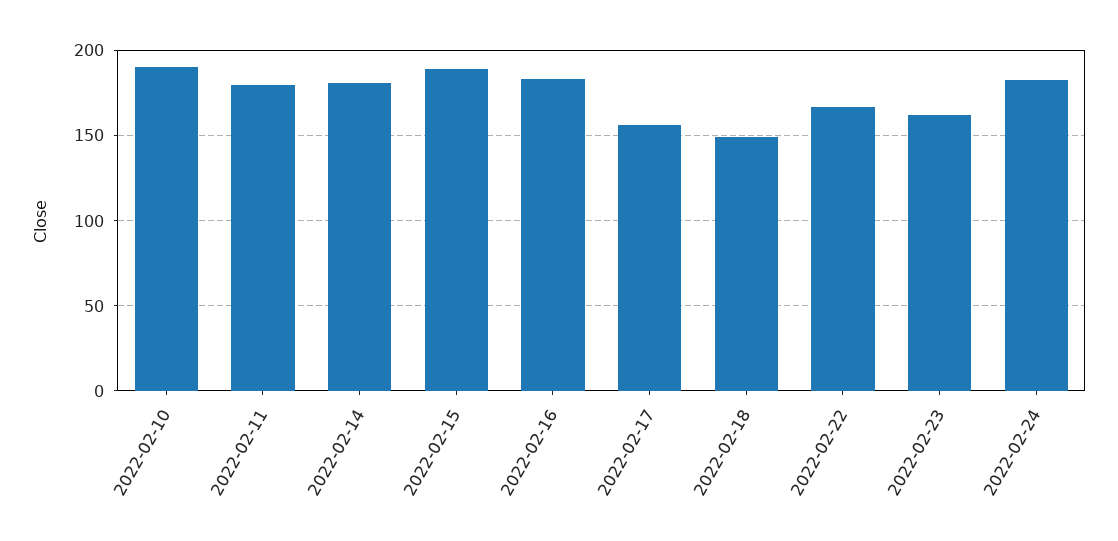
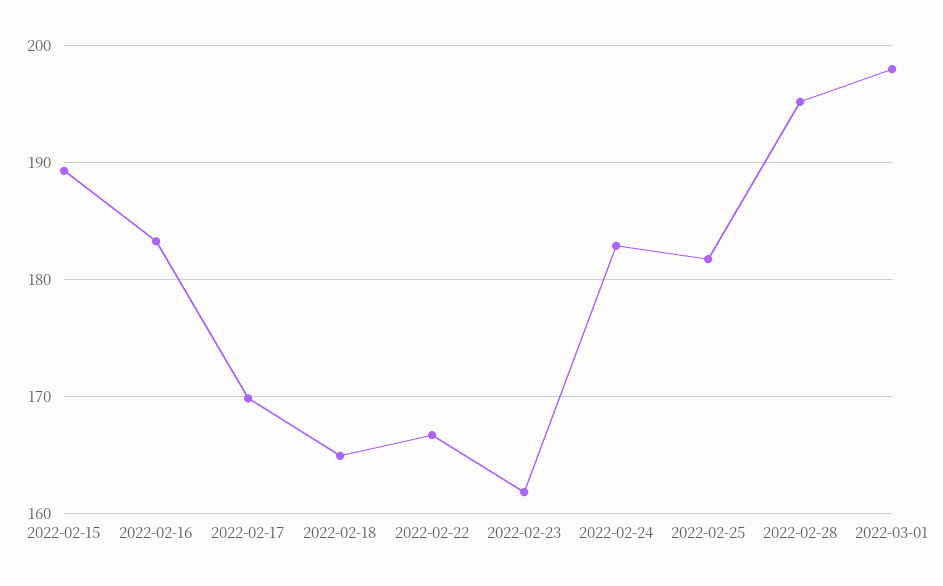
2022-02-10: 190 -> none
2022-02-11: 180 -> none
2022-02-14: 180 -> none
2022-02-17: 155 -> 170
2022-02-18: 150 -> 165
2022-02-25: none -> 182
2022-02-28: none -> 195
2022-03-01: none -> 198

